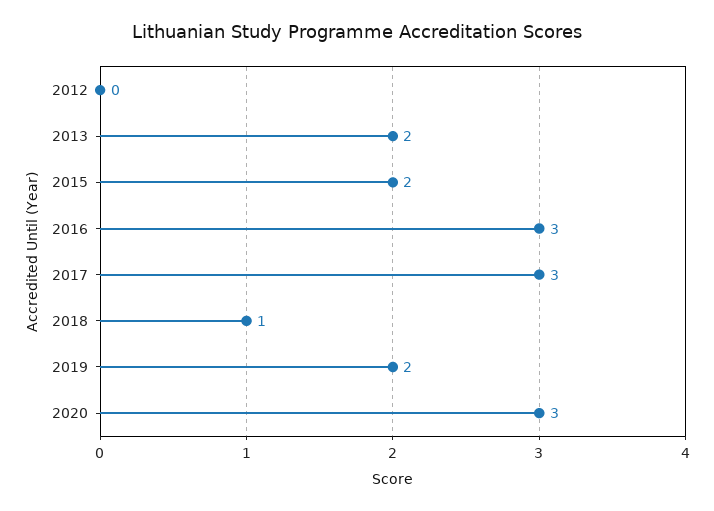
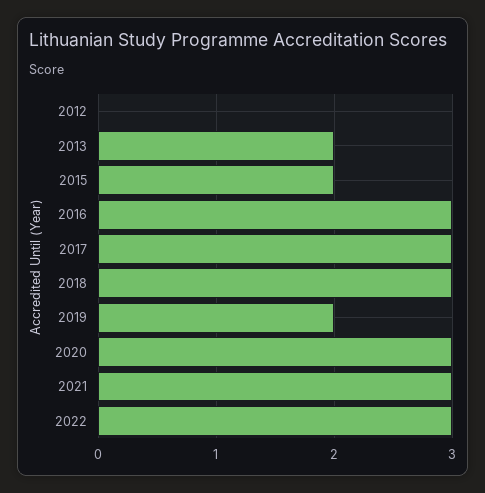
2018: 1 -> 3
2021: none -> 3
2022: none -> 3

